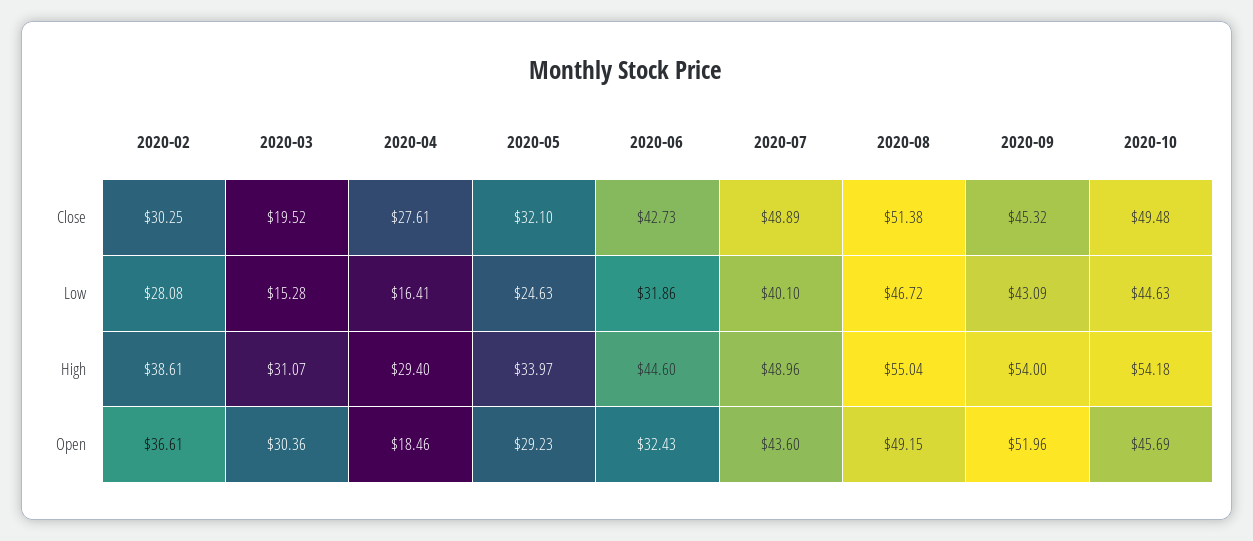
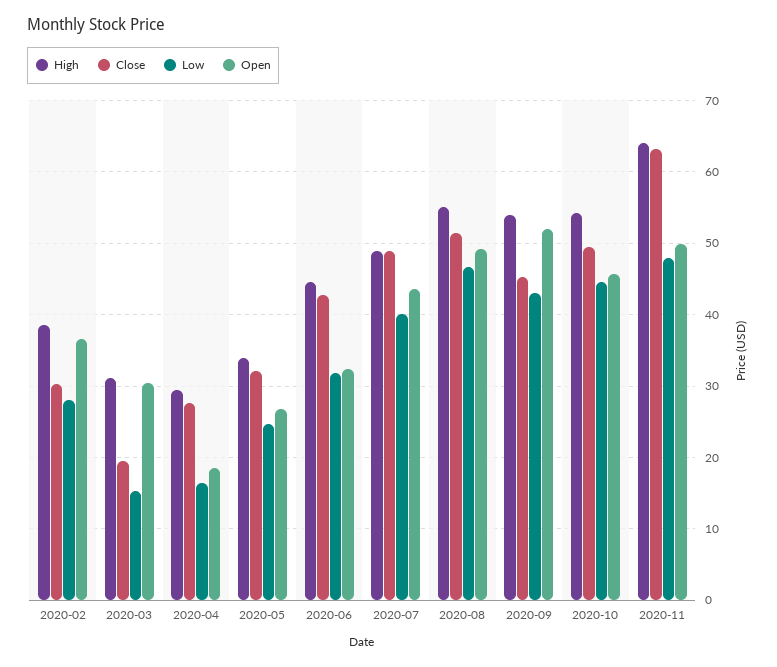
Open, 2020-05: 29.23 -> 27
High, 2020-11: none -> 64
Close, 2020-11: none -> 63
Low, 2020-11: none -> 48
Open, 2020-11: none -> 50

